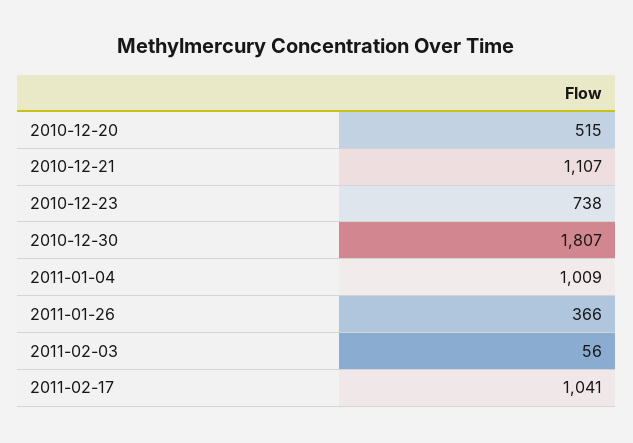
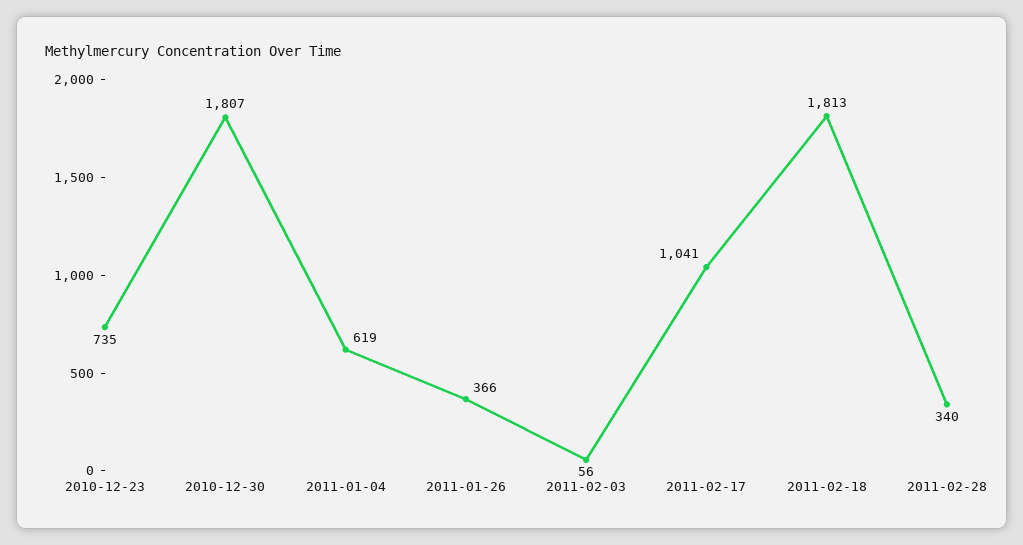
2010-12-20: 515 -> none
2010-12-21: 1107 -> none
2010-12-23: 738 -> 735
2011-01-04: 1009 -> 619
2011-02-18: none -> 1813
2011-02-28: none -> 340

